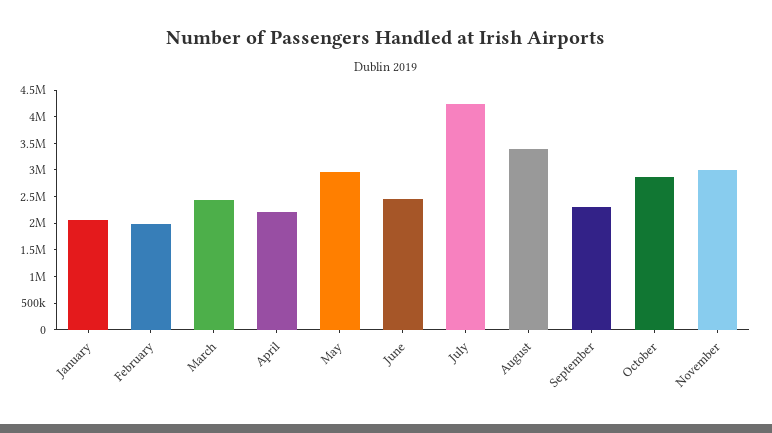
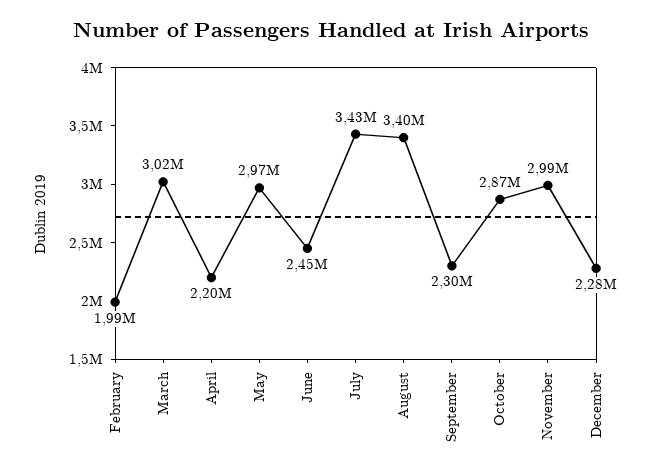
January: 2000000 -> none
March: 2500000 -> 3020000
July: 4250000 -> 3430000
December: none -> 2280000

